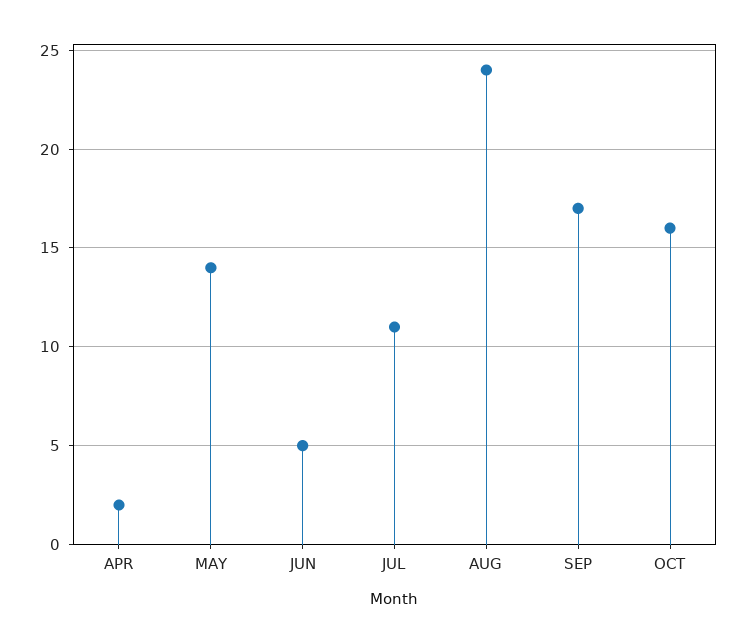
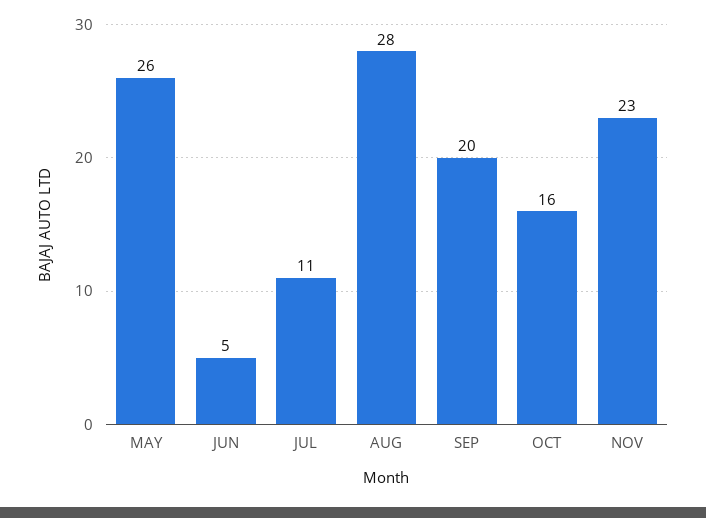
APR: 2 -> none
MAY: 14 -> 26
AUG: 24 -> 28
SEP: 17 -> 20
NOV: none -> 23

